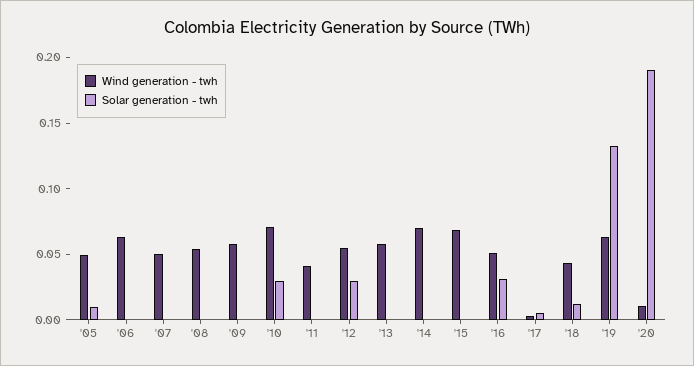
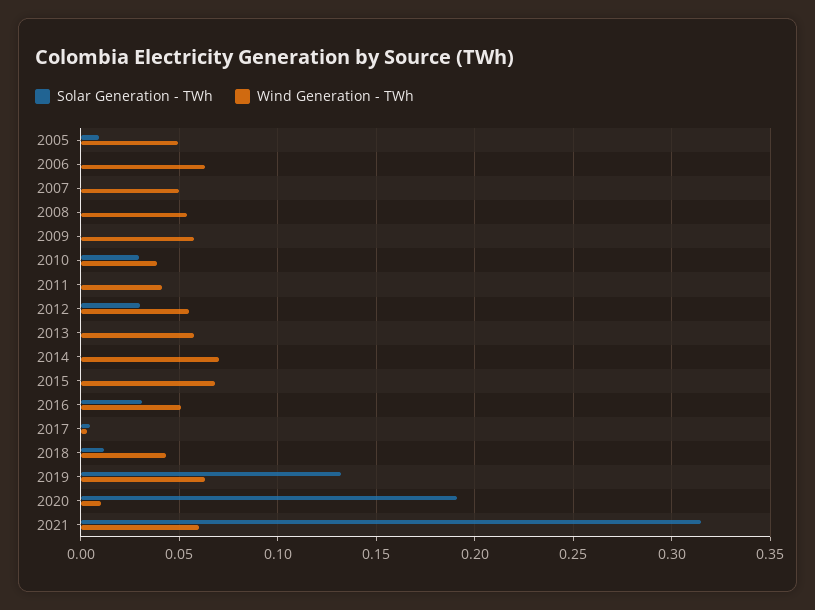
Wind generation - twh, '10: 0.07 -> 0.04
Solar generation - twh, 2021: none -> 0.315
Wind generation - twh, 2021: none -> 0.06

